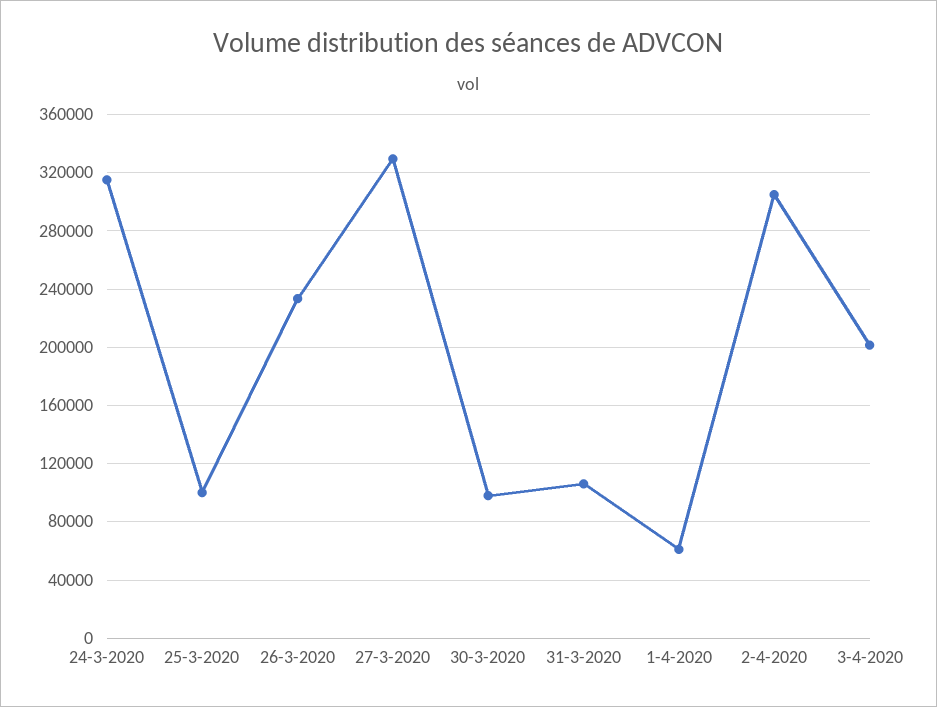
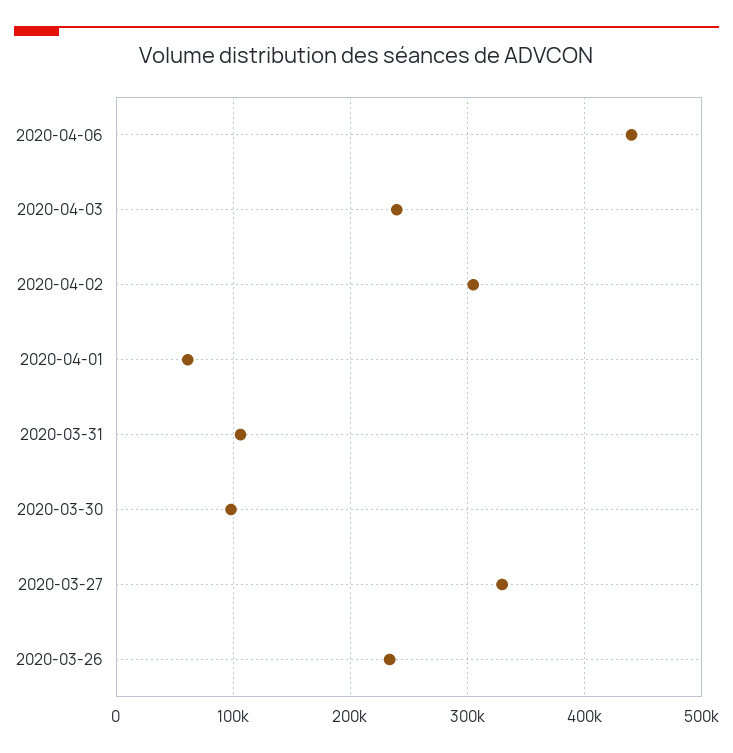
24-3-2020: 315000 -> none
25-3-2020: 100000 -> none
3-4-2020: 200000 -> 240000
2020-04-06: none -> 440000

